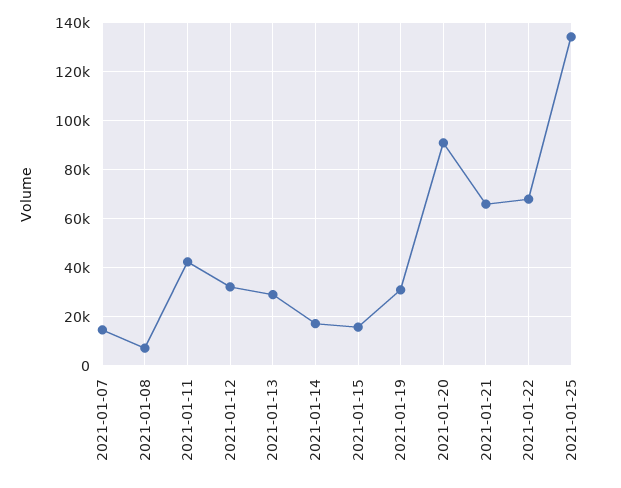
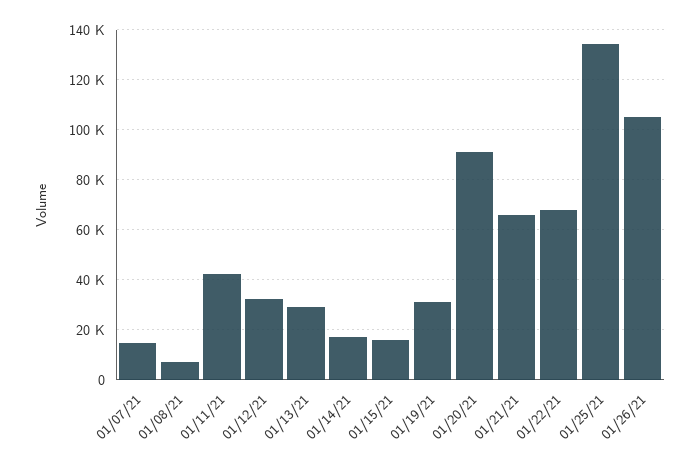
01/26/21: none -> 105000

